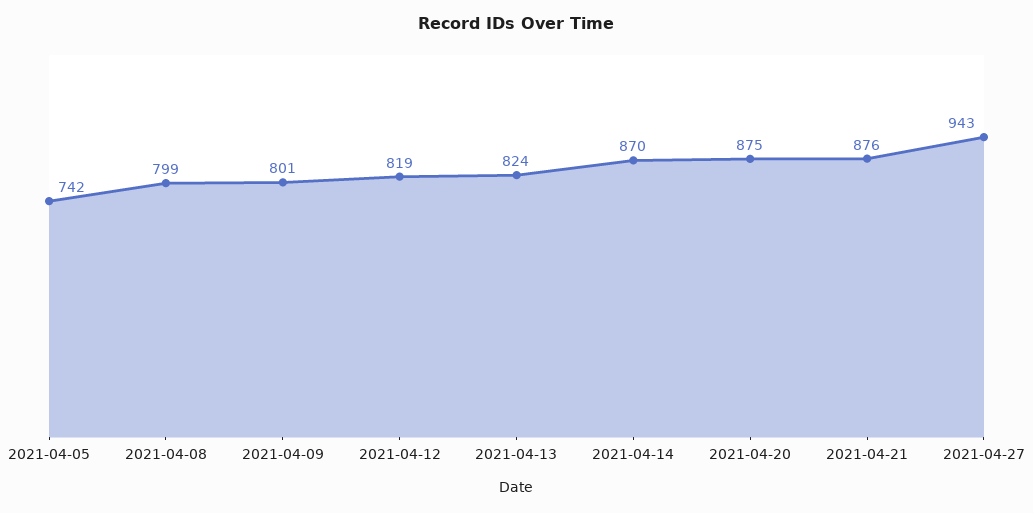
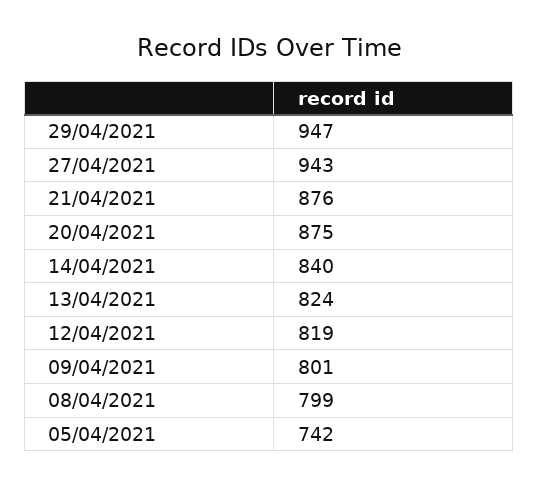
2021-04-14: 870 -> 840
29/04/2021: none -> 947

